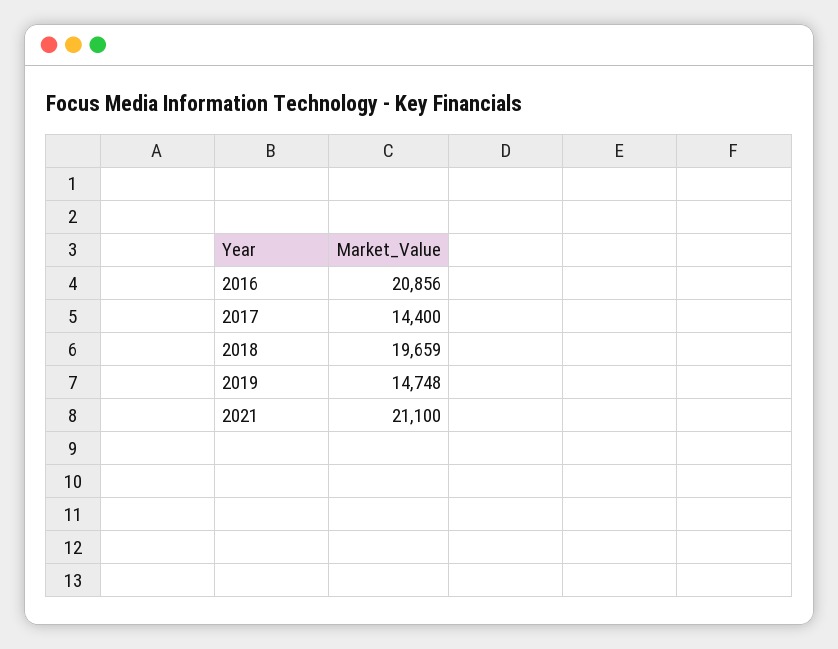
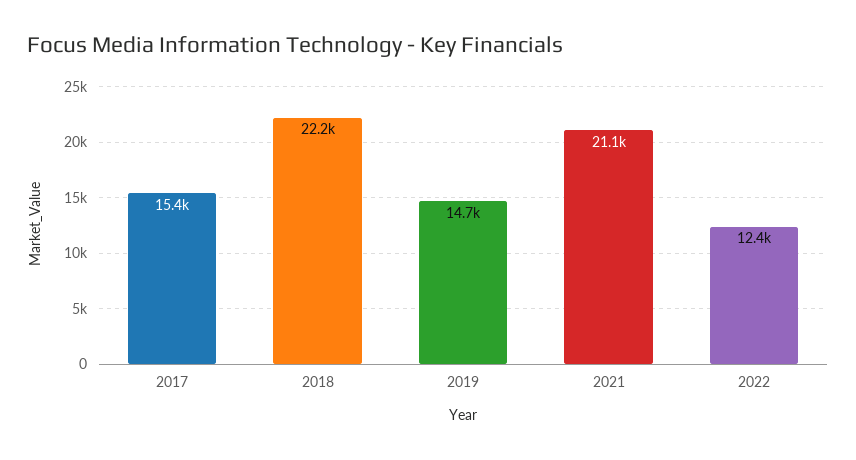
2016: 20856 -> none
2017: 14400 -> 15400
2018: 19659 -> 22200
2022: none -> 12400

